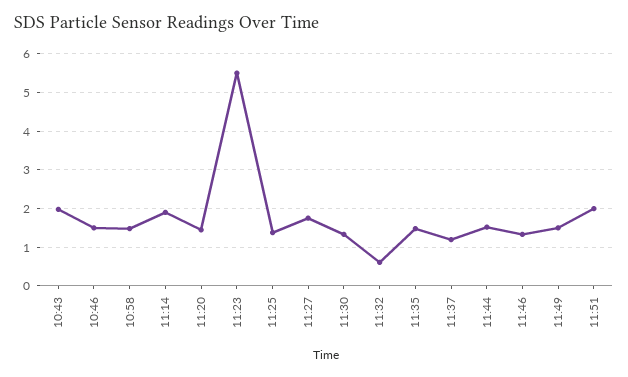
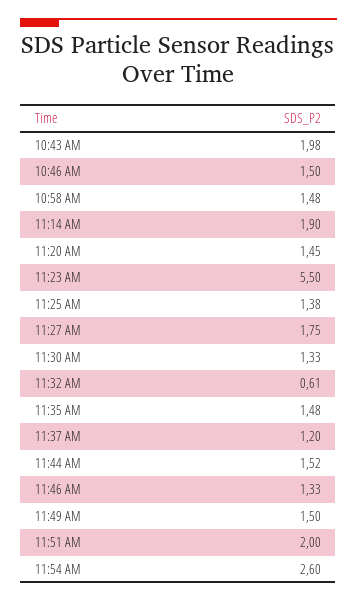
11:54 AM: none -> 2.6

